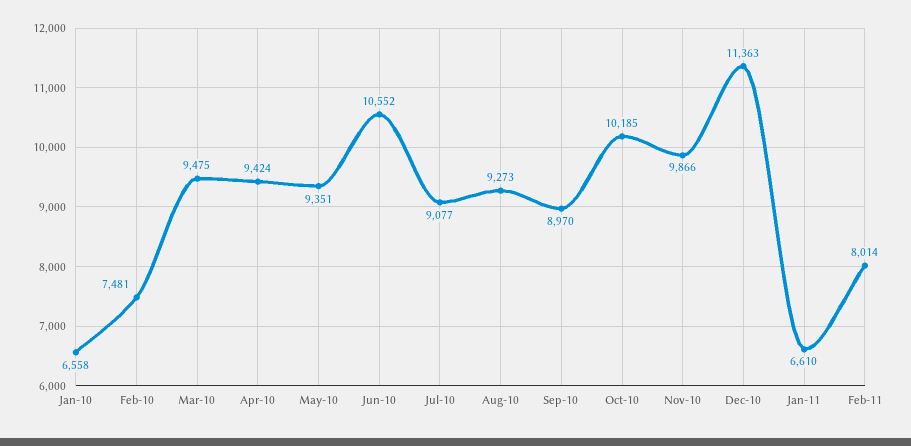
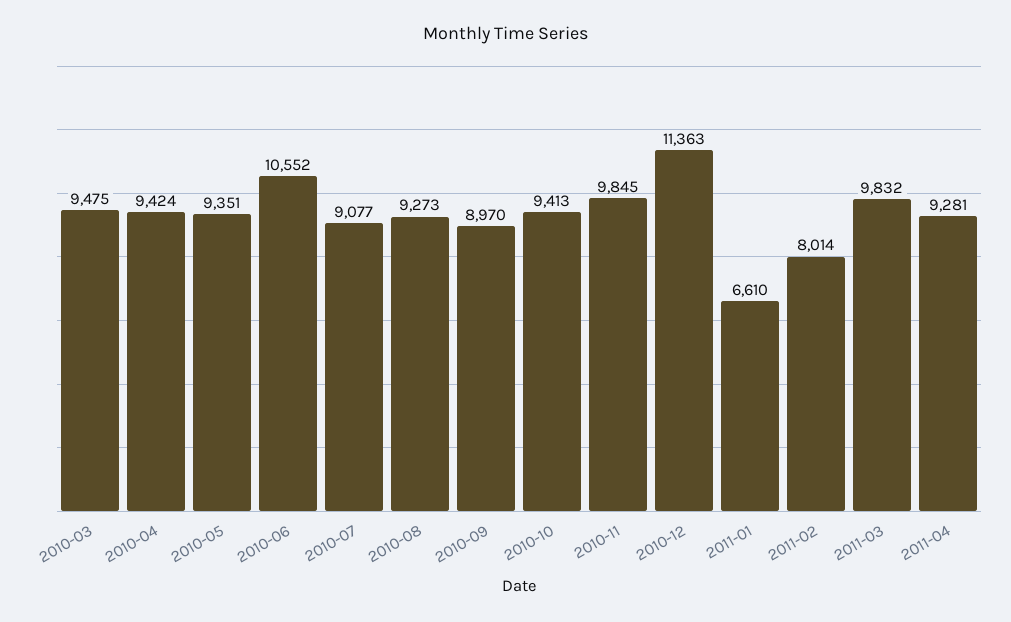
Jan-10: 6558 -> none
Feb-10: 7481 -> none
Oct-10: 10185 -> 9413
Nov-10: 9866 -> 9845
2011-03: none -> 9832
2011-04: none -> 9281

